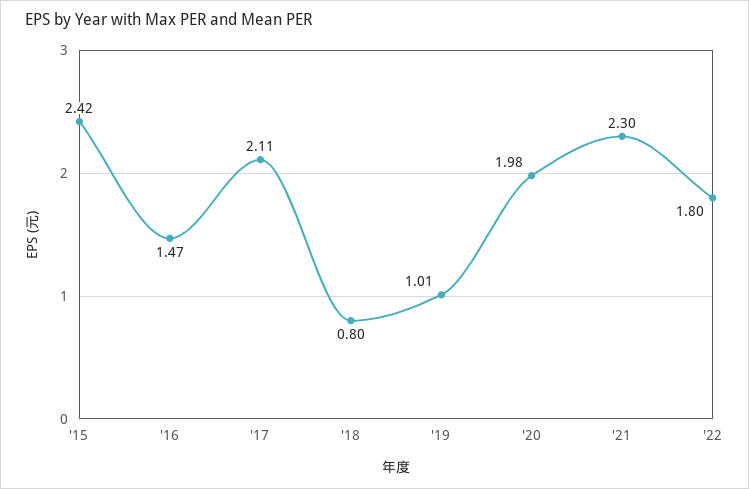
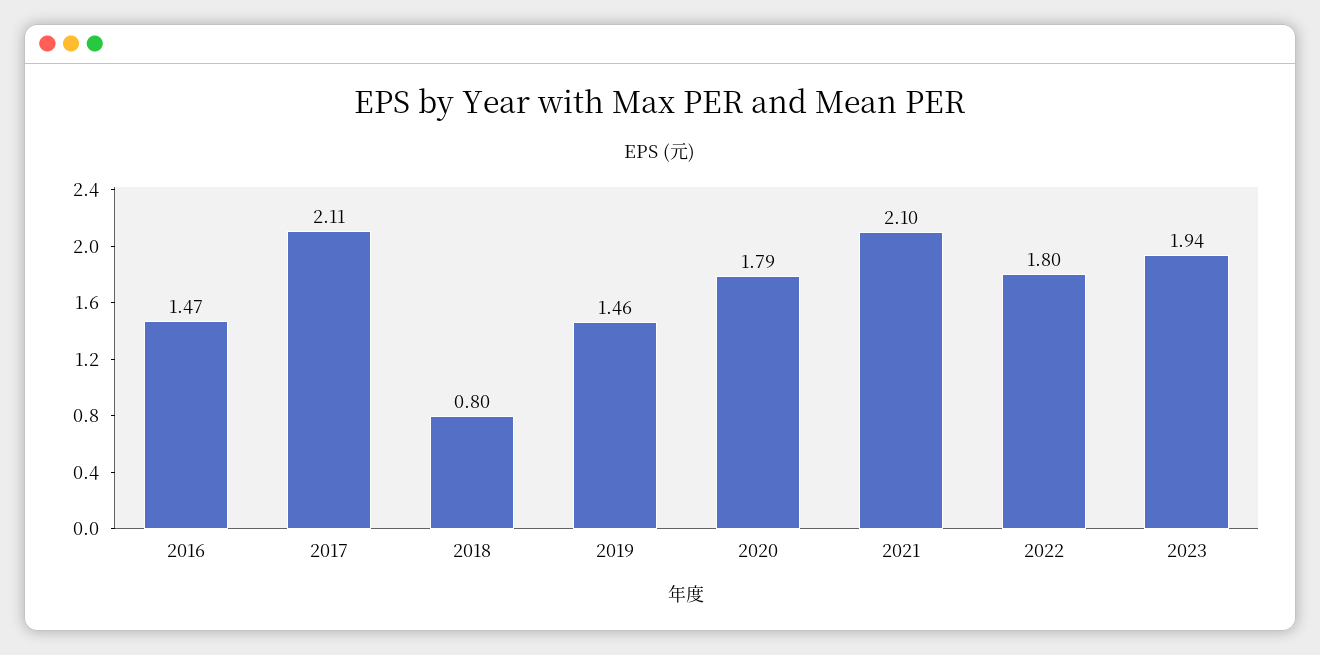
'15: 2.42 -> none
'19: 1.01 -> 1.46
'20: 1.98 -> 1.79
'21: 2.3 -> 2.1
2023: none -> 1.94

